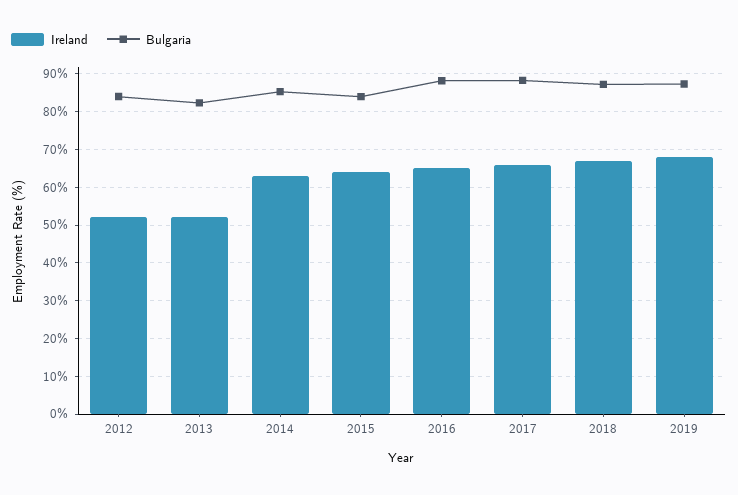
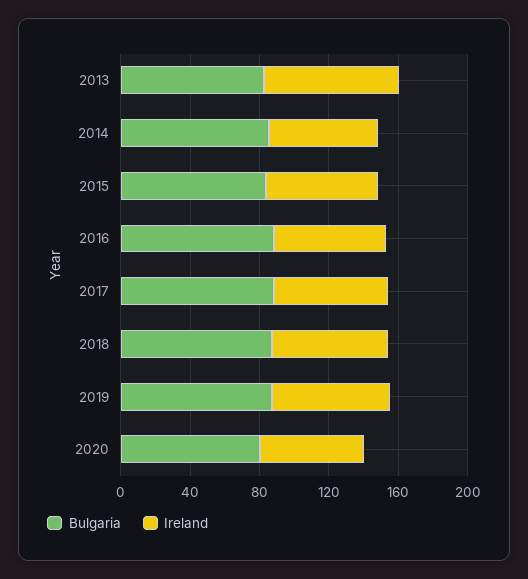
Ireland, 2012: 52 -> none
Bulgaria, 2012: 84 -> none
Ireland, 2013: 52 -> 80
Bulgaria, 2020: none -> 80
Ireland, 2020: none -> 60

